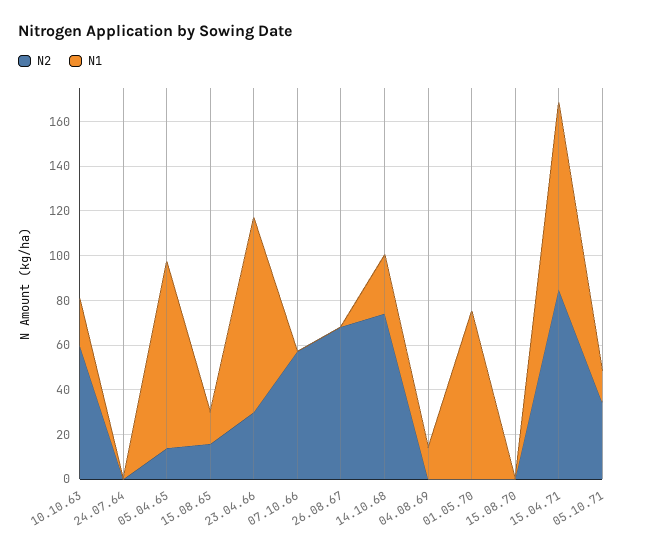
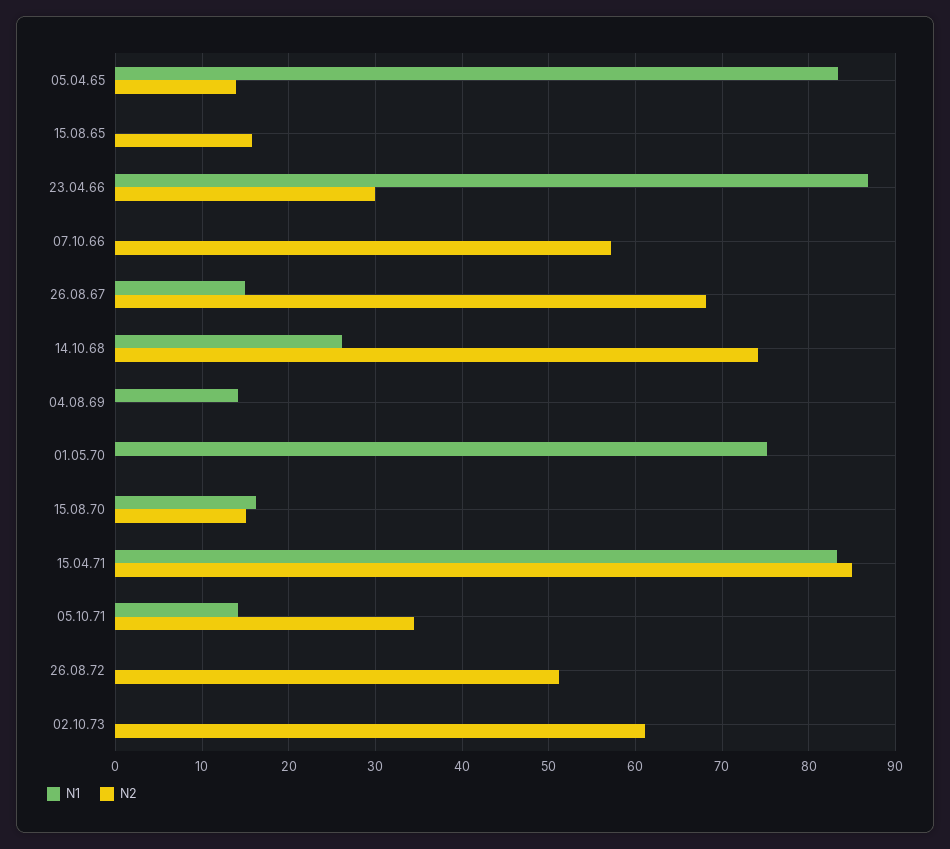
N2, 10.10.63: 60 -> none
N1, 10.10.63: 20 -> none
N2, 24.07.64: 0 -> none
N1, 24.07.64: 0 -> none
N1, 15.08.65: 15 -> 0
N1, 26.08.67: 0 -> 15
N2, 15.08.70: 0 -> 15
N1, 15.08.70: 0 -> 16
N1, 26.08.72: none -> 0
N2, 26.08.72: none -> 51
N1, 02.10.73: none -> 0
N2, 02.10.73: none -> 61

